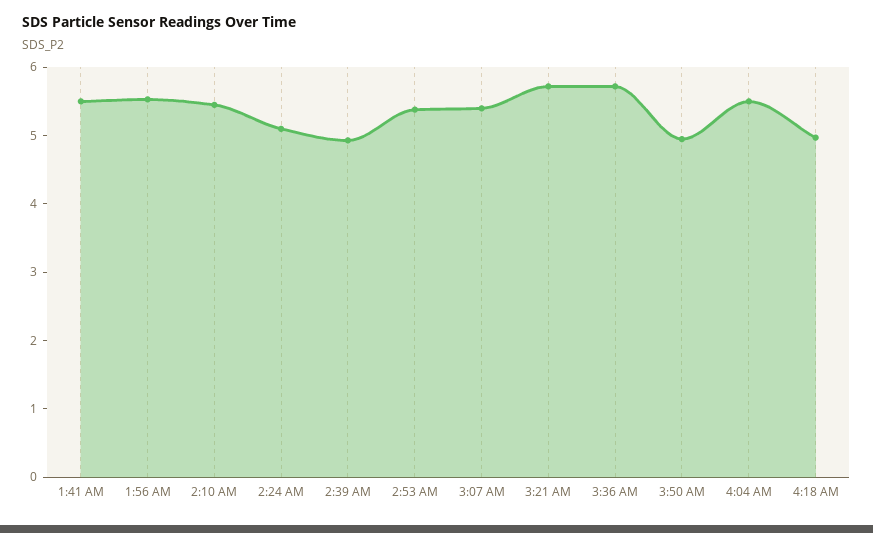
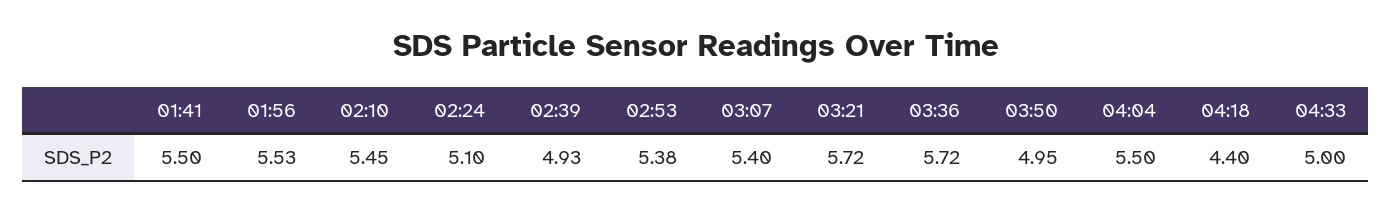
4:18 AM: 5 -> 4.4
04:33: none -> 5

